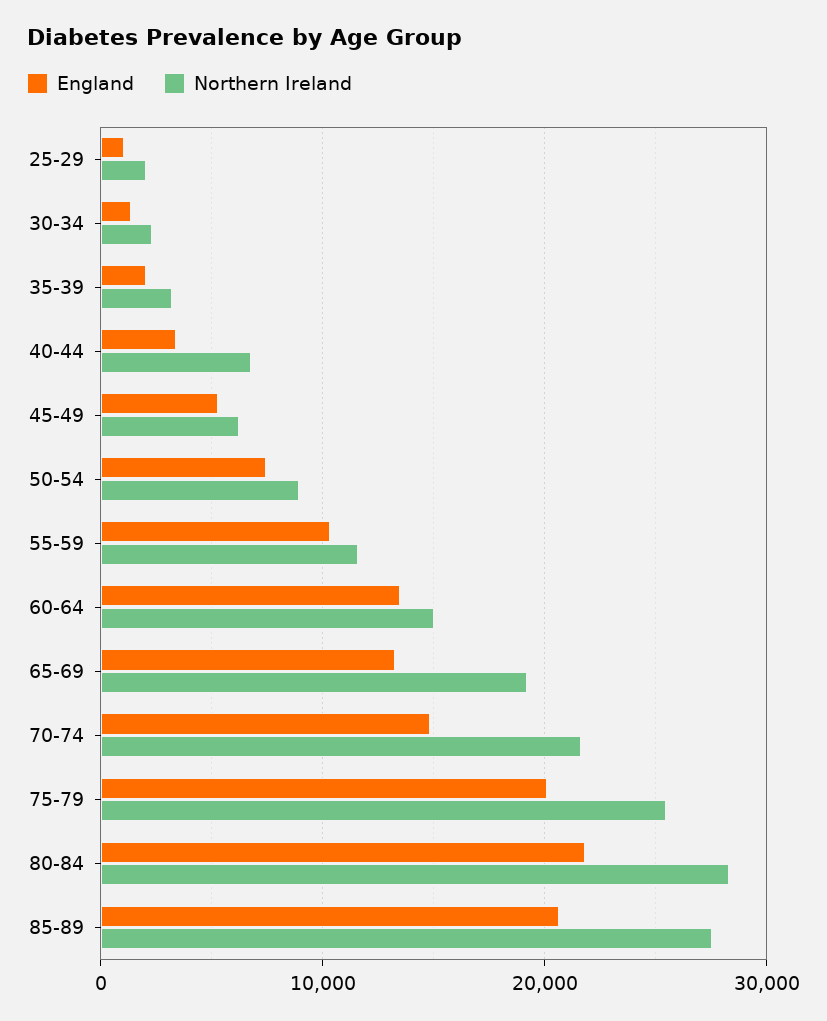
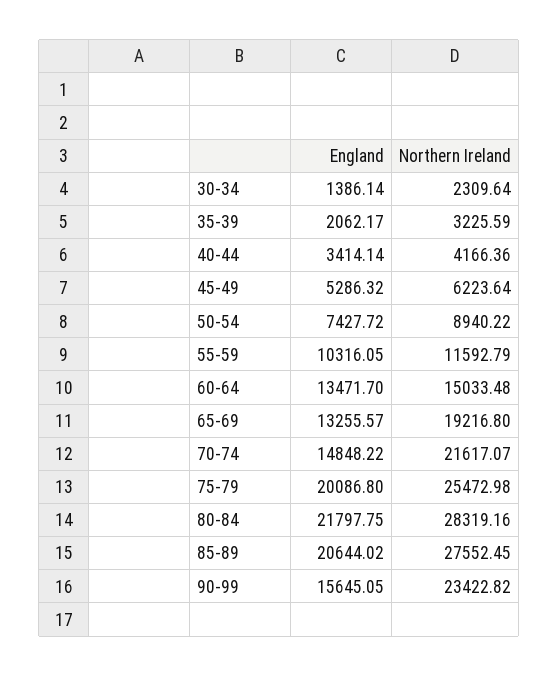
England, 25-29: 1000 -> none
Northern Ireland, 25-29: 2000 -> none
Northern Ireland, 40-44: 7000 -> 4166.36
England, 90-99: none -> 15645.05
Northern Ireland, 90-99: none -> 23422.82

